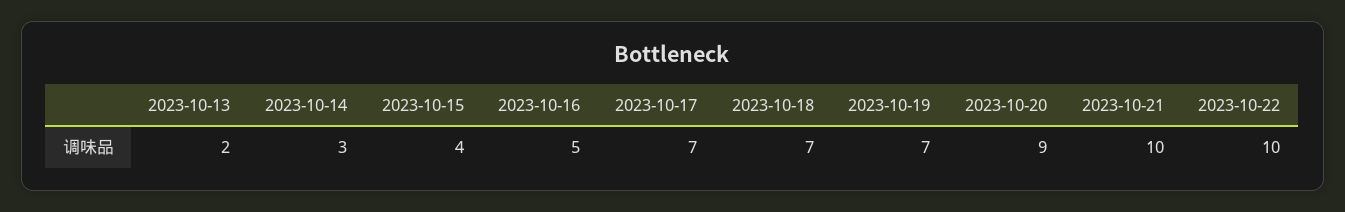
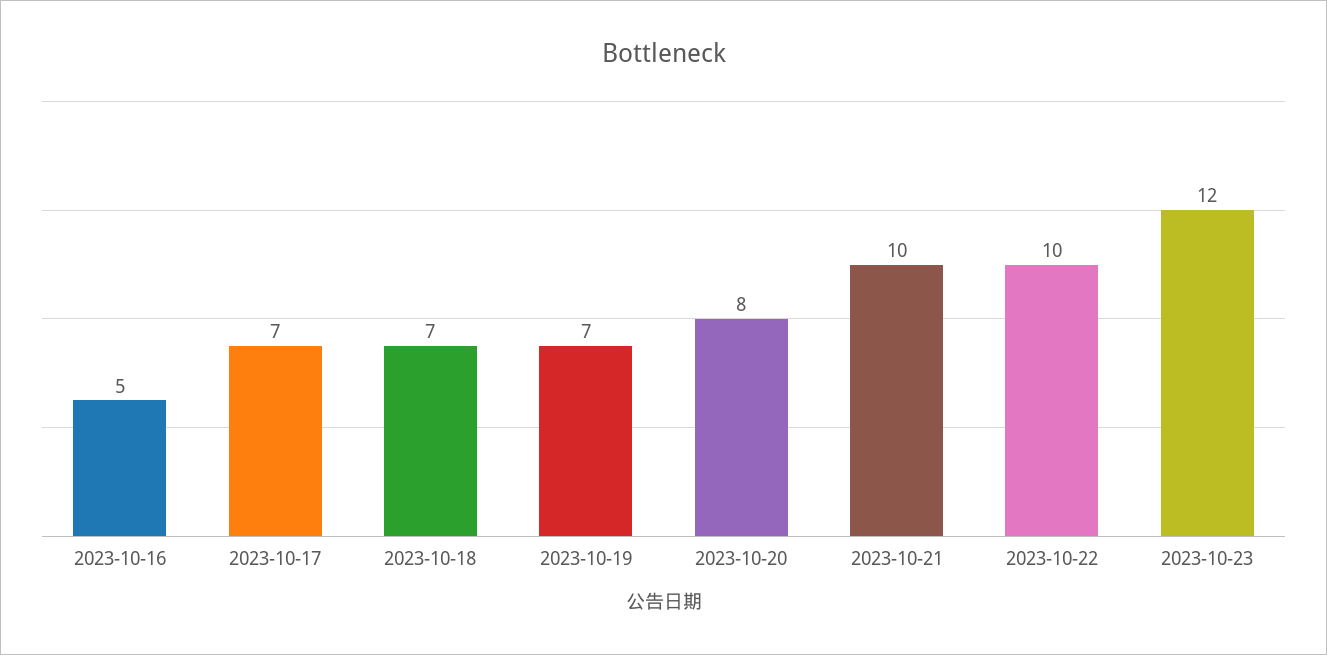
2023-10-13: 2 -> none
2023-10-14: 3 -> none
2023-10-15: 4 -> none
2023-10-20: 9 -> 8
2023-10-23: none -> 12

